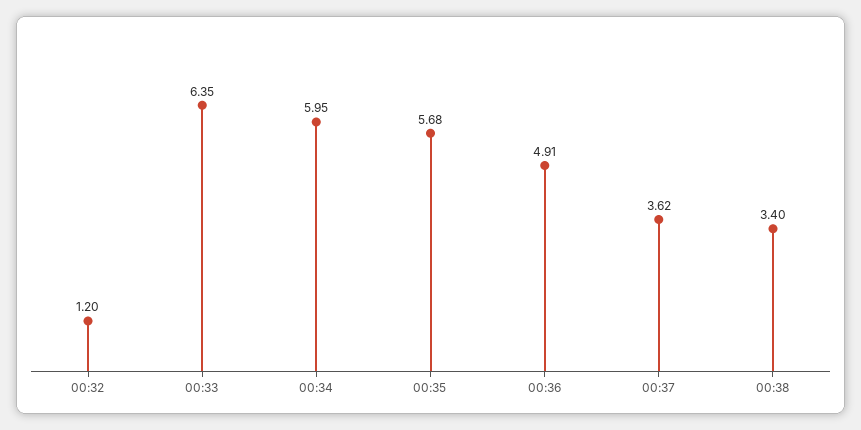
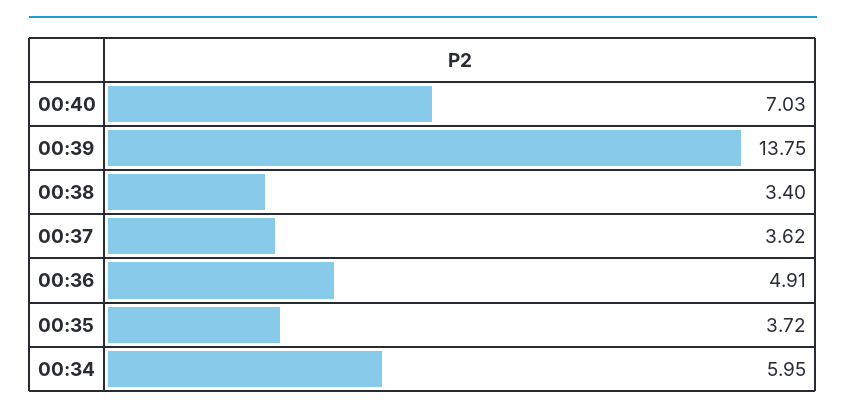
00:32: 1.2 -> none
00:33: 6.35 -> none
00:35: 5.68 -> 3.72
00:40: none -> 7.03
00:39: none -> 13.75

